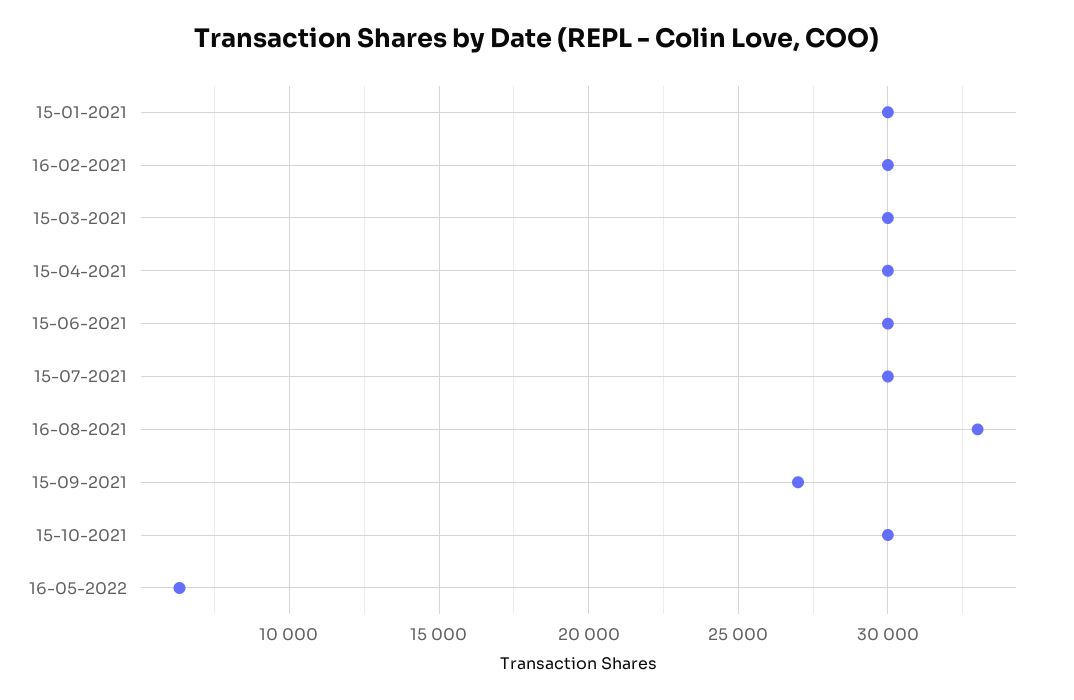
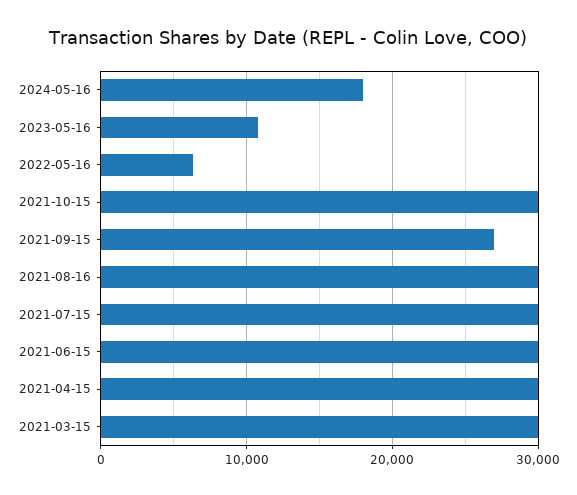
15-01-2021: 30000 -> none
16-02-2021: 30000 -> none
16-08-2021: 33000 -> 30000
2024-05-16: none -> 18000
2023-05-16: none -> 11000

